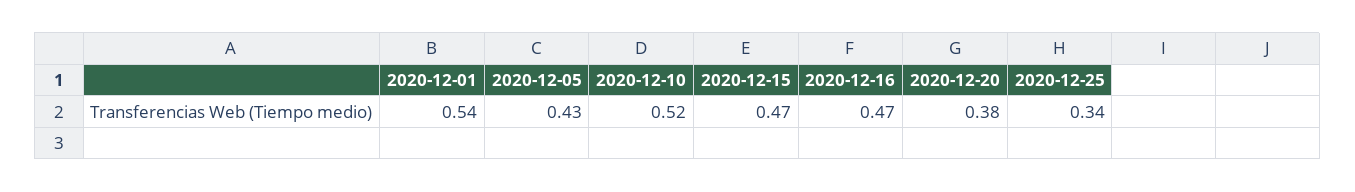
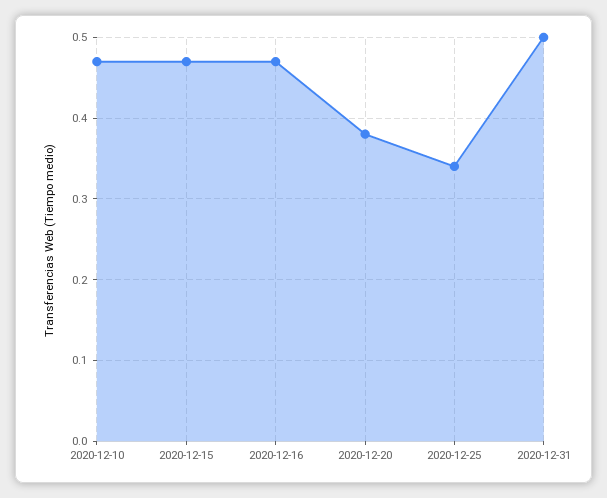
2020-12-01: 0.54 -> none
2020-12-05: 0.43 -> none
2020-12-10: 0.52 -> 0.47
2020-12-31: none -> 0.5

